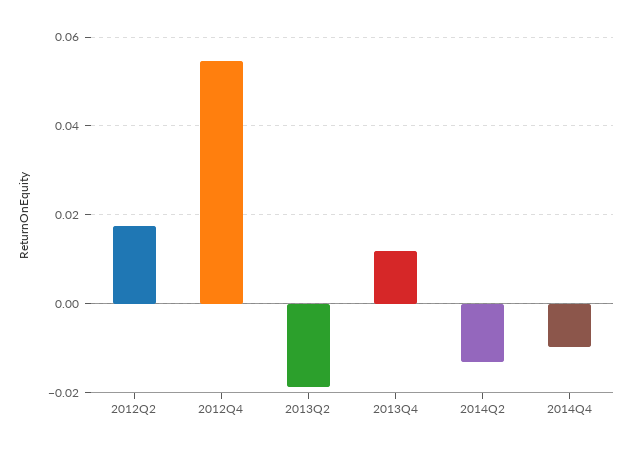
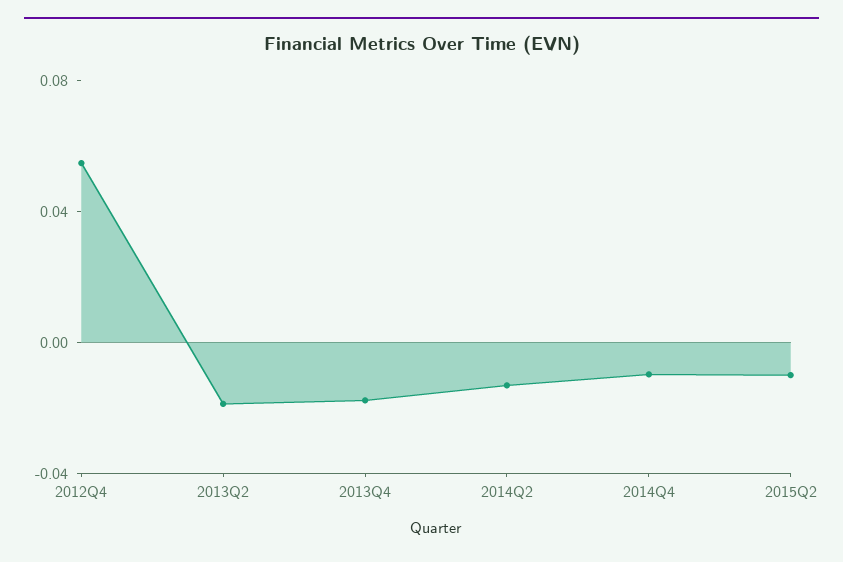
2012Q2: 0.018 -> none
2013Q4: 0.012 -> -0.02
2015Q2: none -> -0.01

